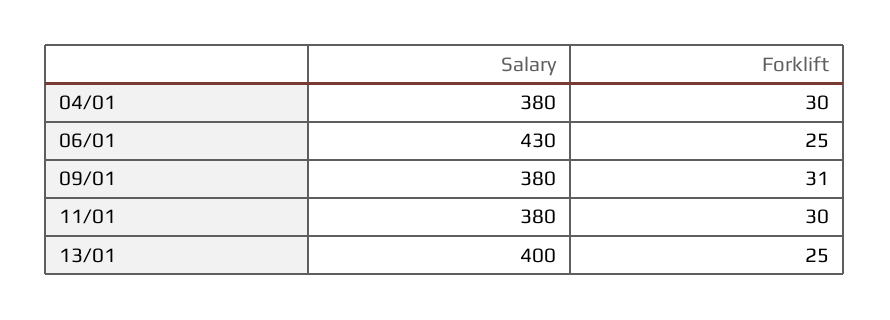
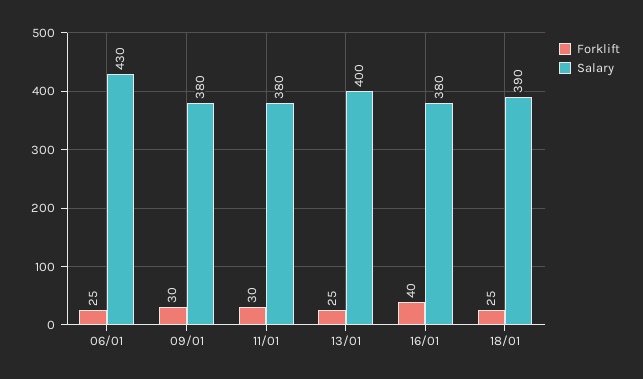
Salary, 04/01: 380 -> none
Forklift, 04/01: 30 -> none
Forklift, 09/01: 31 -> 30
Forklift, 16/01: none -> 40
Salary, 16/01: none -> 380
Forklift, 18/01: none -> 25
Salary, 18/01: none -> 390

